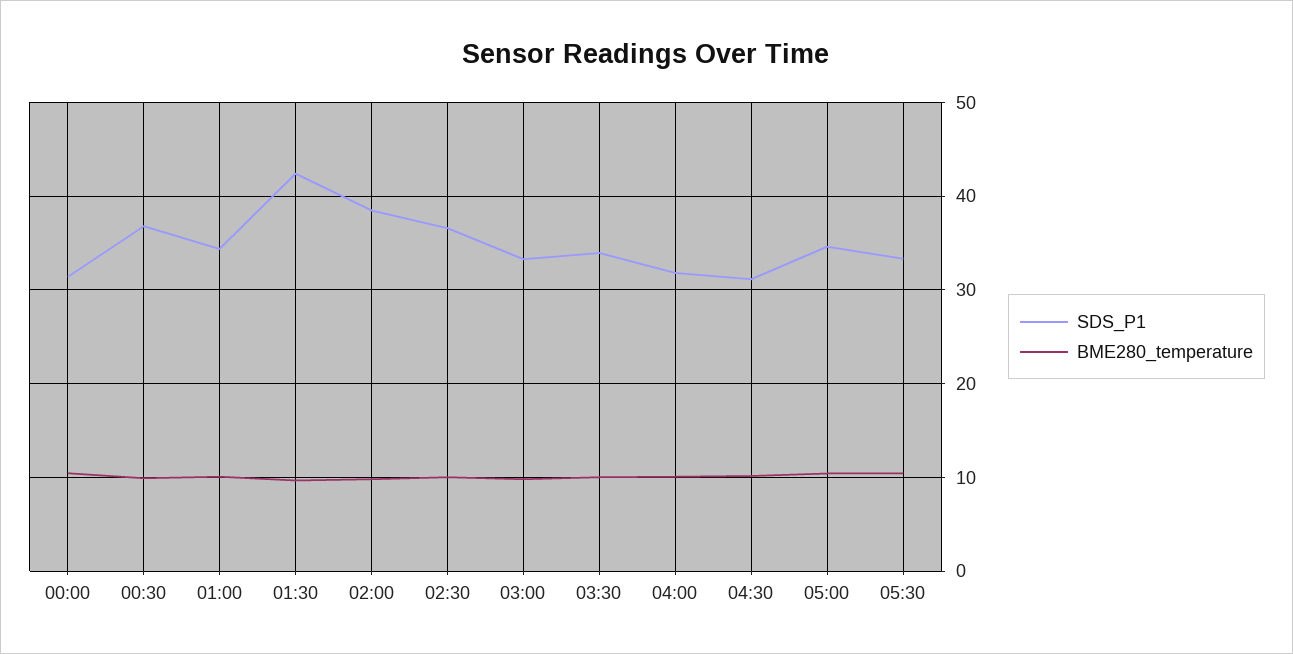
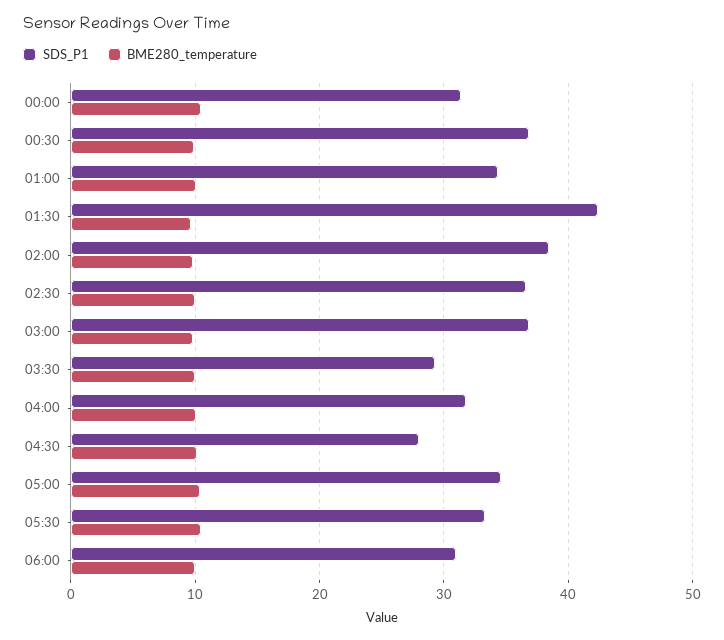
SDS_P1, 03:00: 33 -> 37
SDS_P1, 03:30: 34 -> 29
SDS_P1, 04:30: 31 -> 28
SDS_P1, 06:00: none -> 31
BME280_temperature, 06:00: none -> 10

